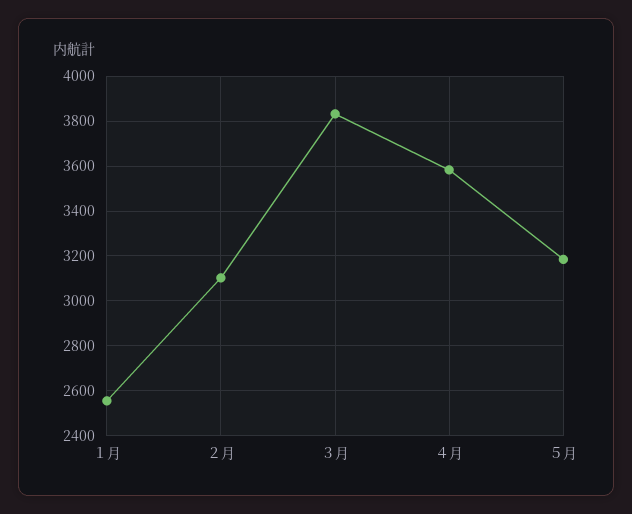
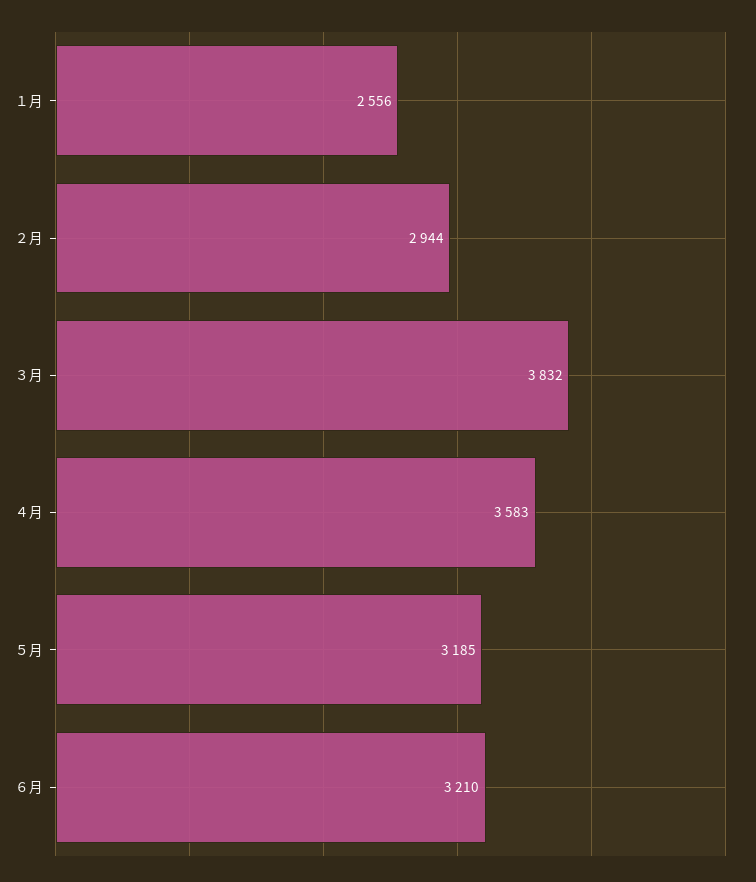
２月: 3100 -> 2944
６月: none -> 3210

